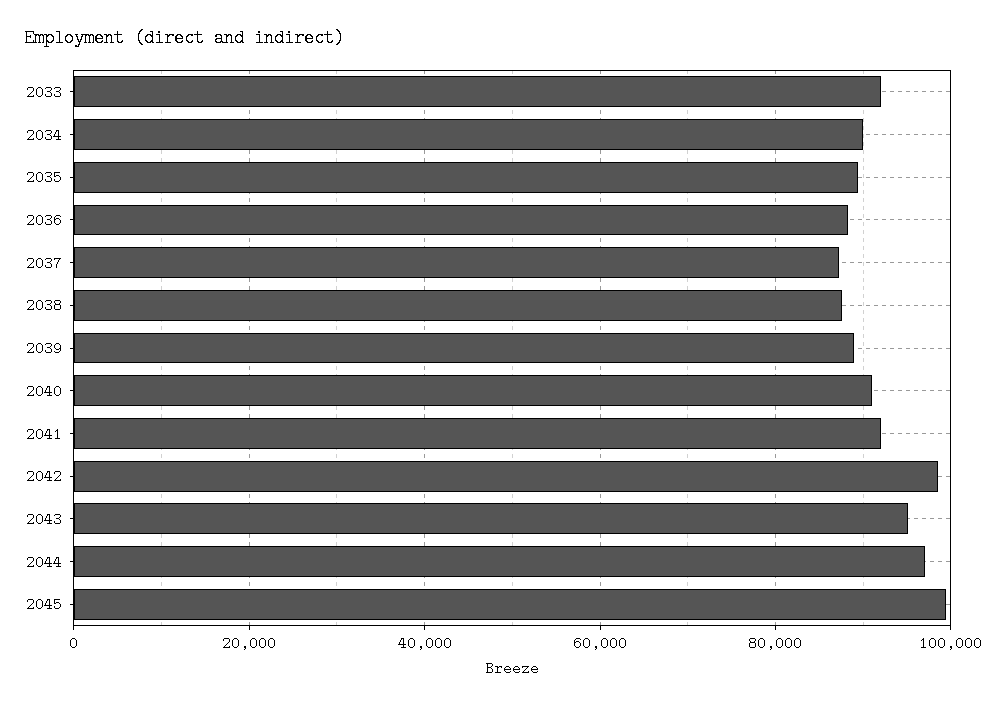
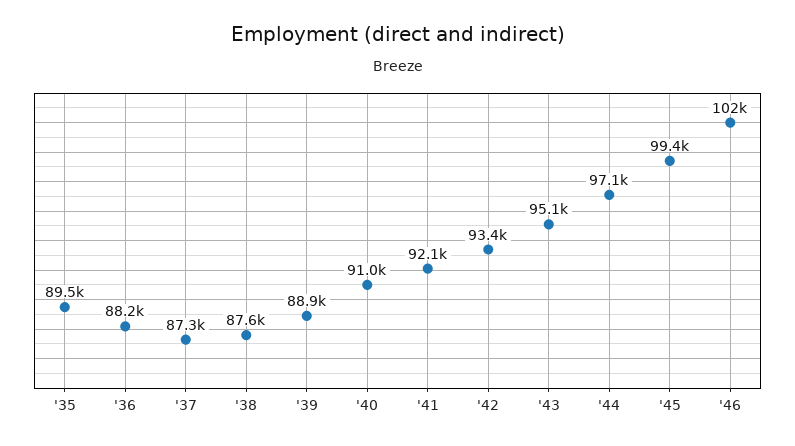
2033: 92000 -> none
2034: 90000 -> none
2042: 98000 -> 93400
'46: none -> 102000

